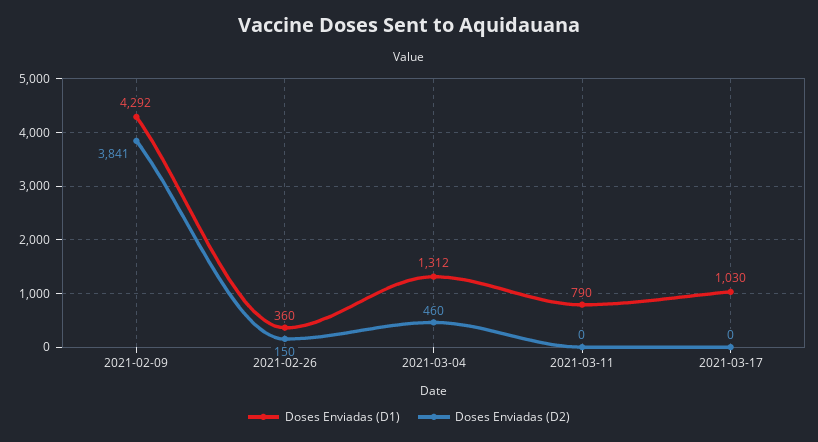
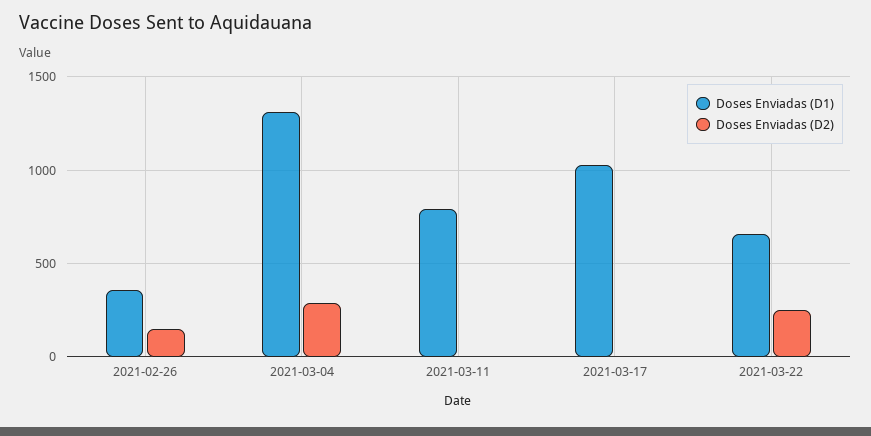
Doses Enviadas (D1), 2021-02-09: 4292 -> none
Doses Enviadas (D2), 2021-02-09: 3841 -> none
Doses Enviadas (D2), 2021-03-04: 460 -> 300
Doses Enviadas (D1), 2021-03-22: none -> 650
Doses Enviadas (D2), 2021-03-22: none -> 250

